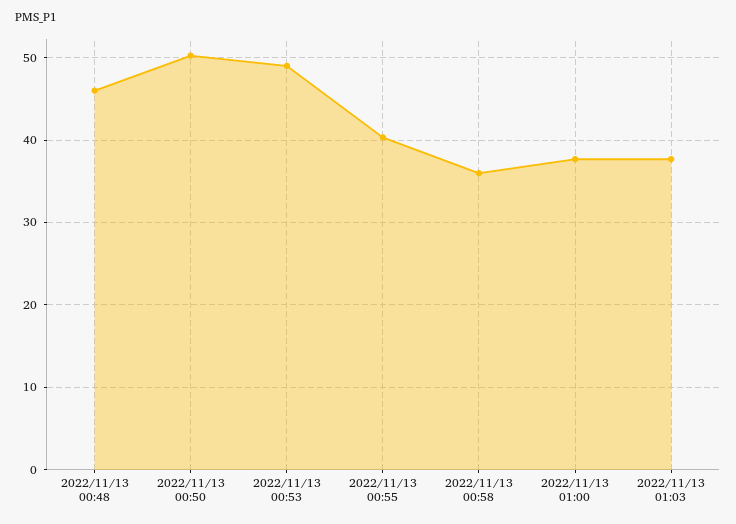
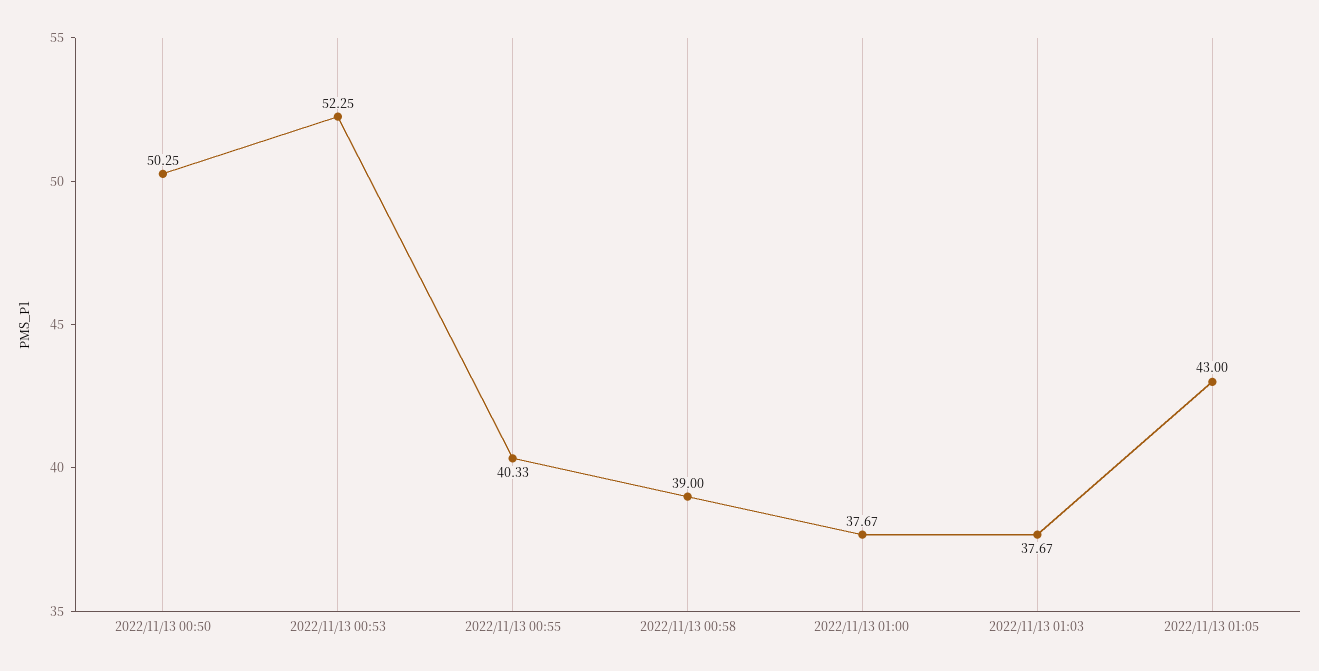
2022/11/13 00:48: 46 -> none
2022/11/13 00:53: 49 -> 52.25
2022/11/13 00:58: 36 -> 39
2022/11/13 01:05: none -> 43

